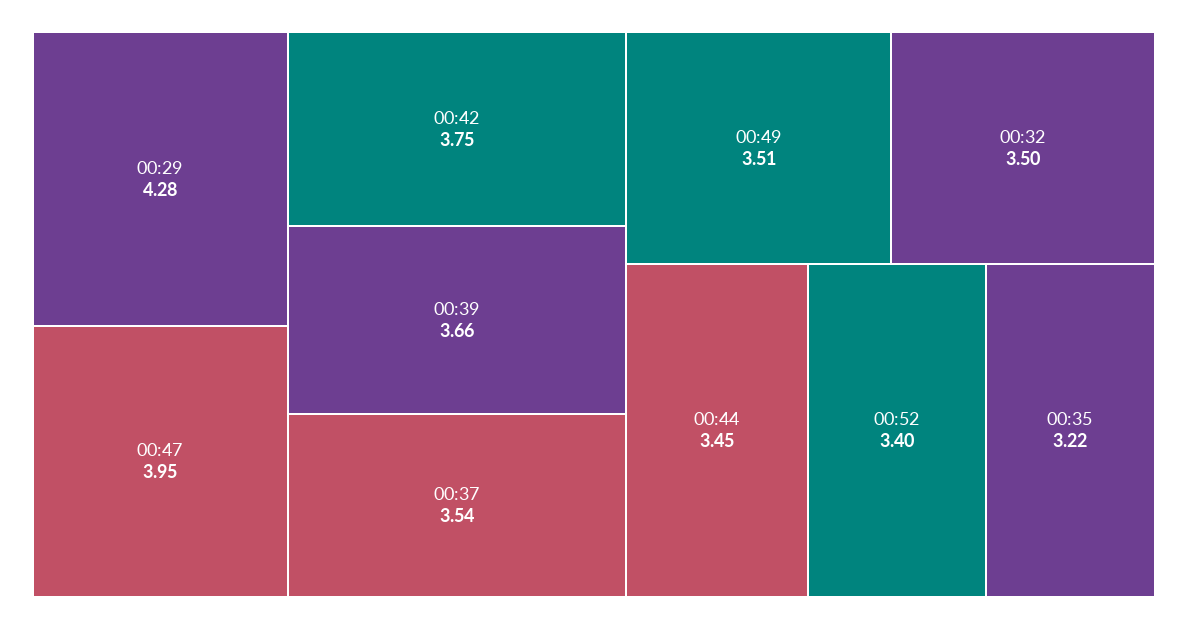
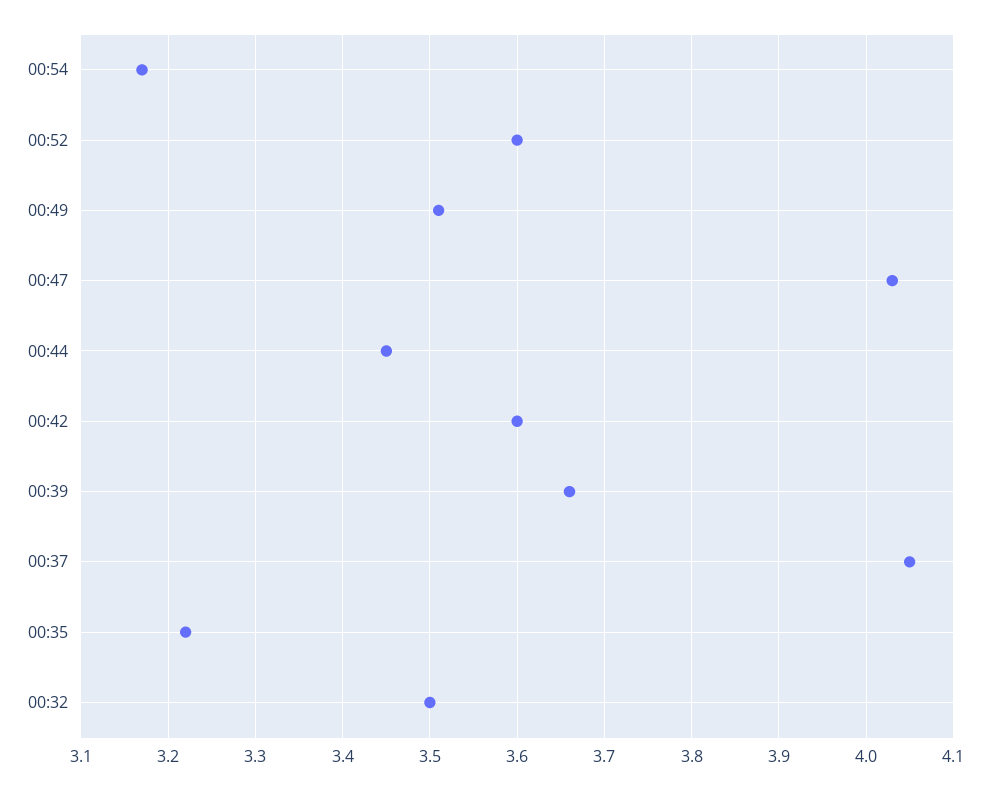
00:29: 4.28 -> none
00:47: 3.95 -> 4.03
00:42: 3.75 -> 3.6
00:37: 3.54 -> 4.05
00:52: 3.4 -> 3.6
00:54: none -> 3.17

